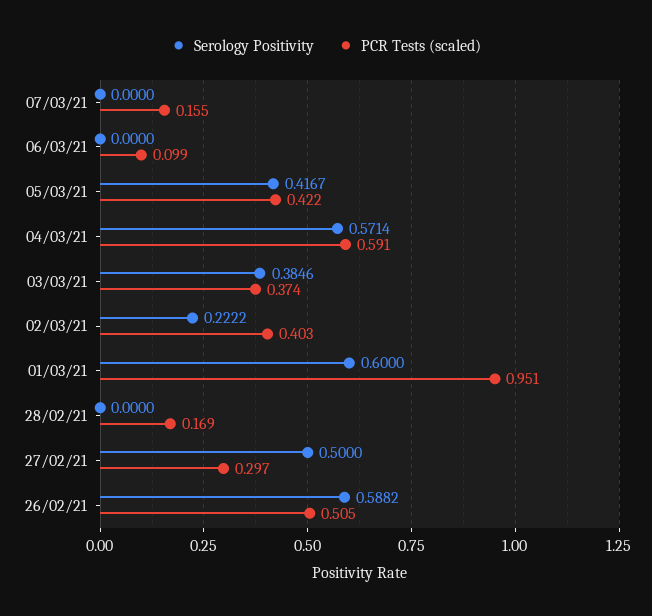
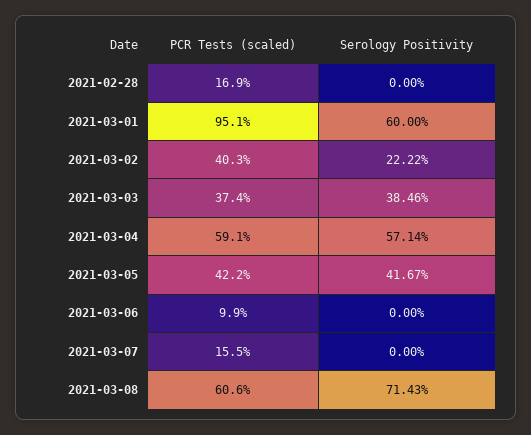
Serology Positivity, 27/02/21: 0.5 -> none
PCR Tests (scaled), 27/02/21: 0.297 -> none
Serology Positivity, 26/02/21: 0.5882 -> none
PCR Tests (scaled), 26/02/21: 0.505 -> none
PCR Tests (scaled), 2021-03-08: none -> 0.606
Serology Positivity, 2021-03-08: none -> 0.7143

